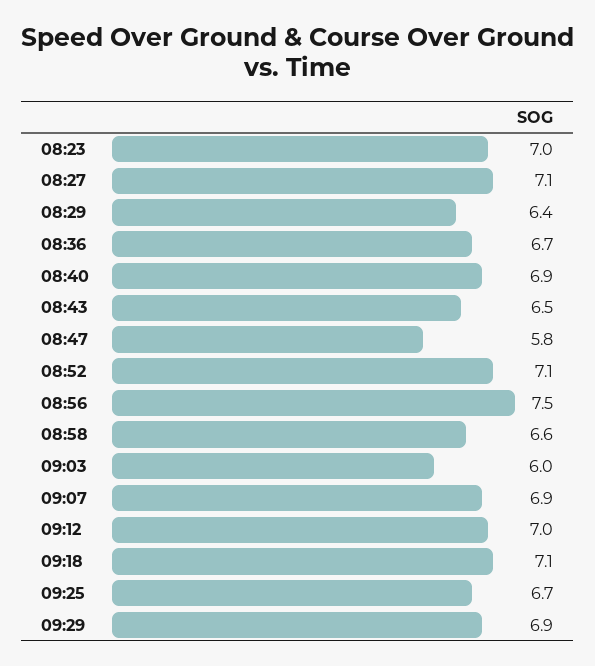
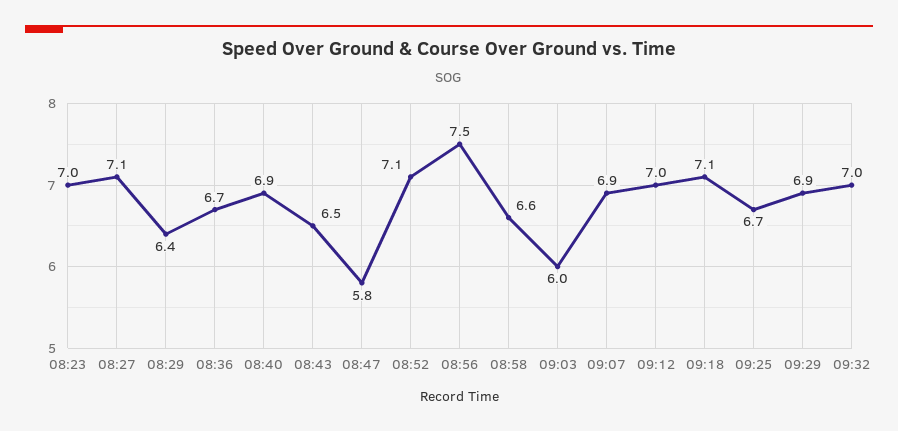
09:32: none -> 7

